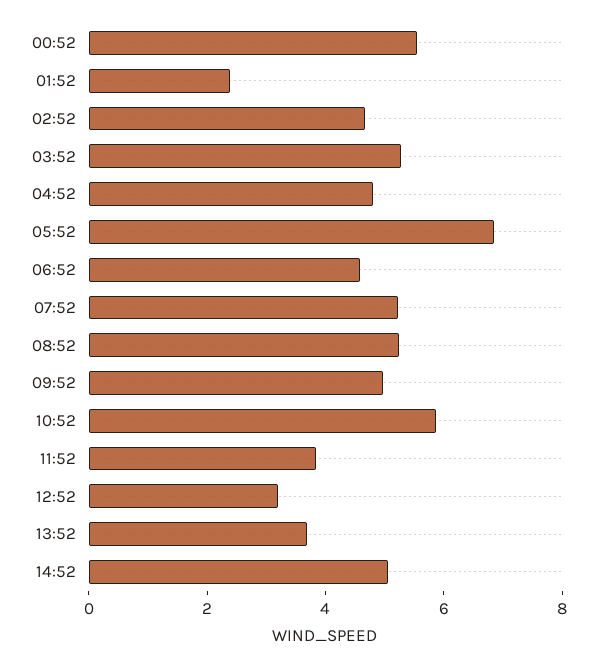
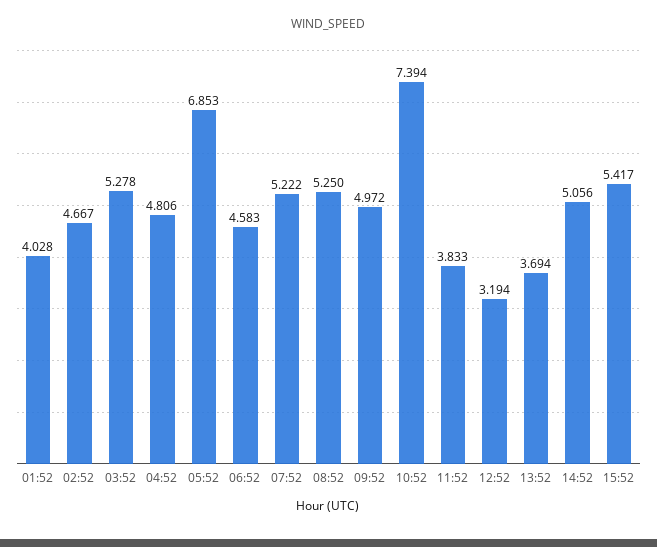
00:52: 5.5 -> none
01:52: 2.5 -> 4.028
10:52: 6 -> 7.394
15:52: none -> 5.417

